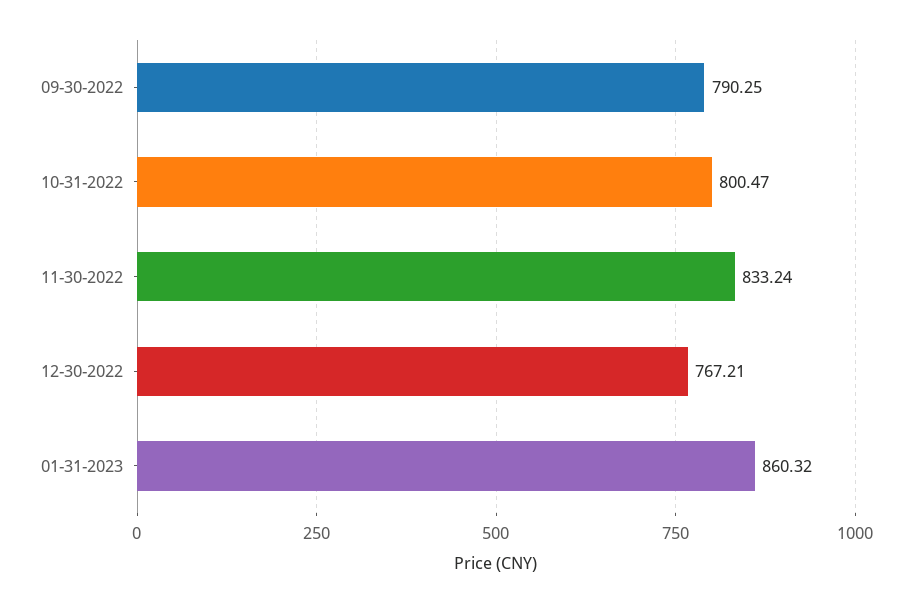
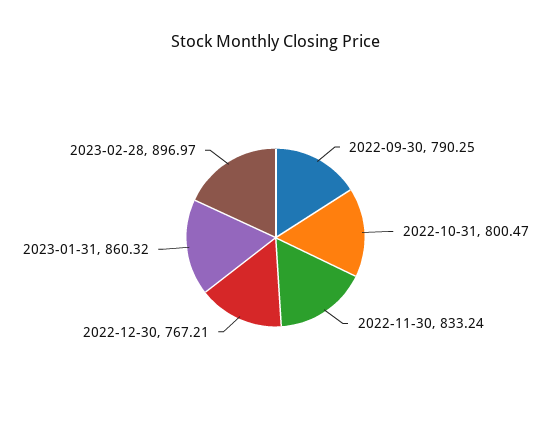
2023-02-28: none -> 896.97

